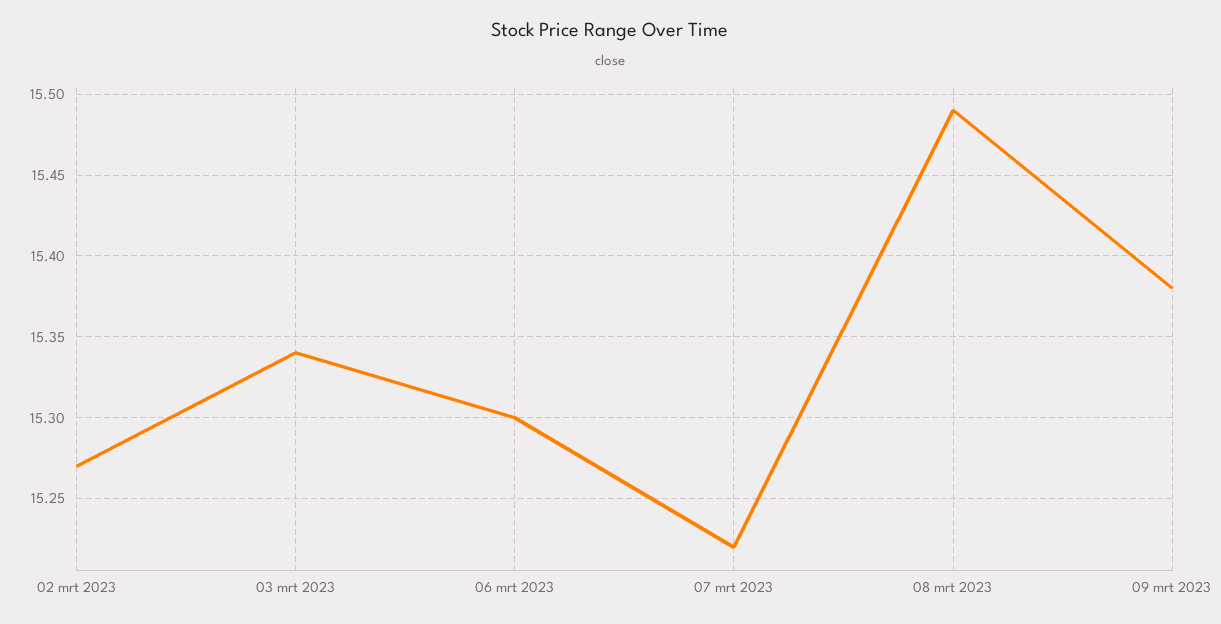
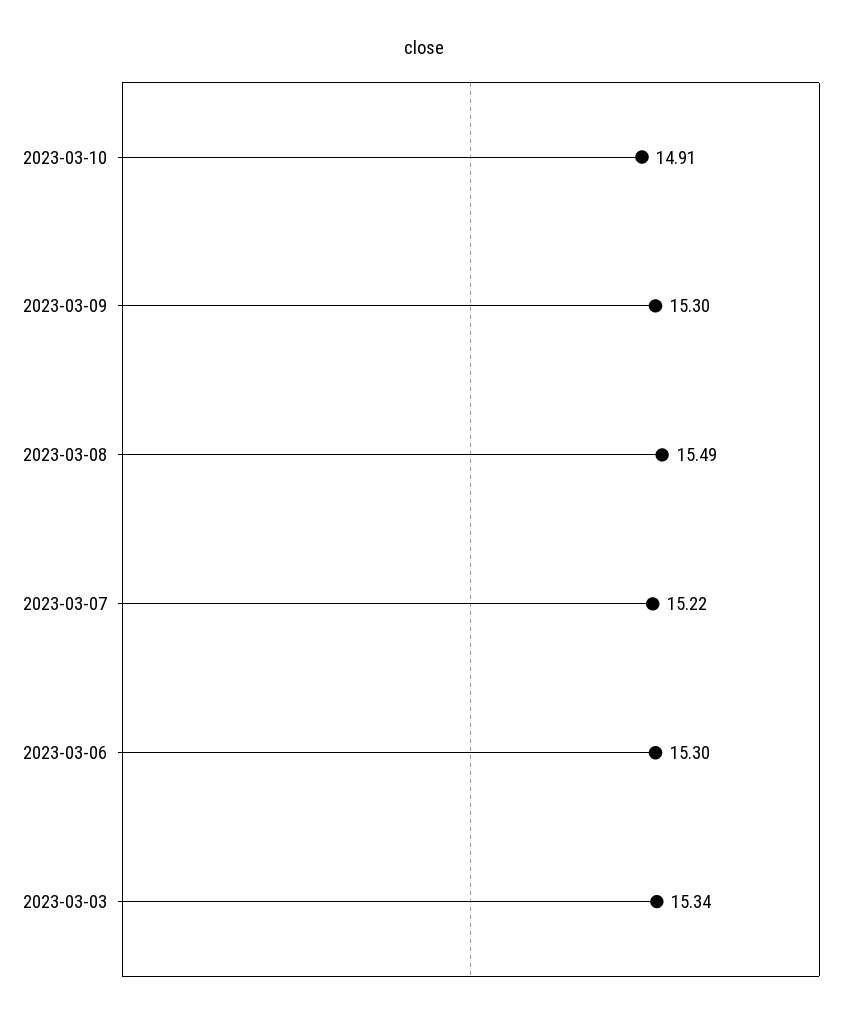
02 mrt 2023: 15.27 -> none
09 mrt 2023: 15.38 -> 15.3
2023-03-10: none -> 14.91

